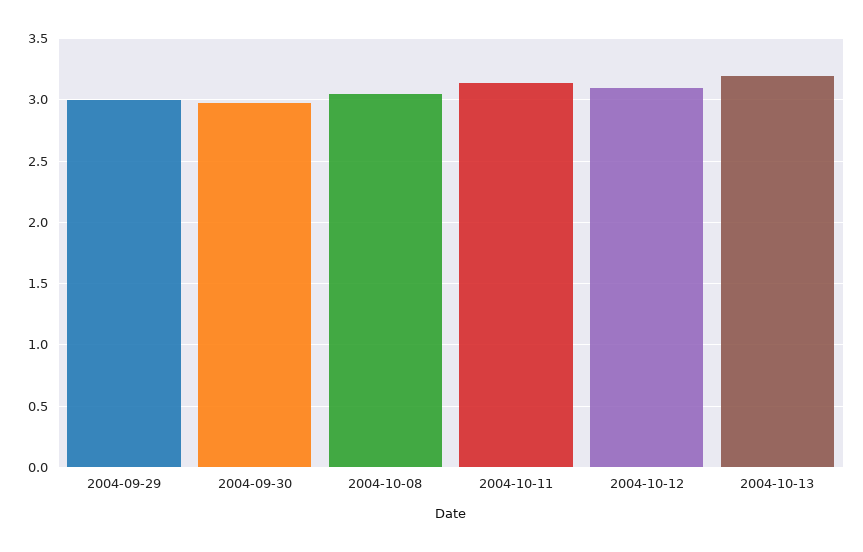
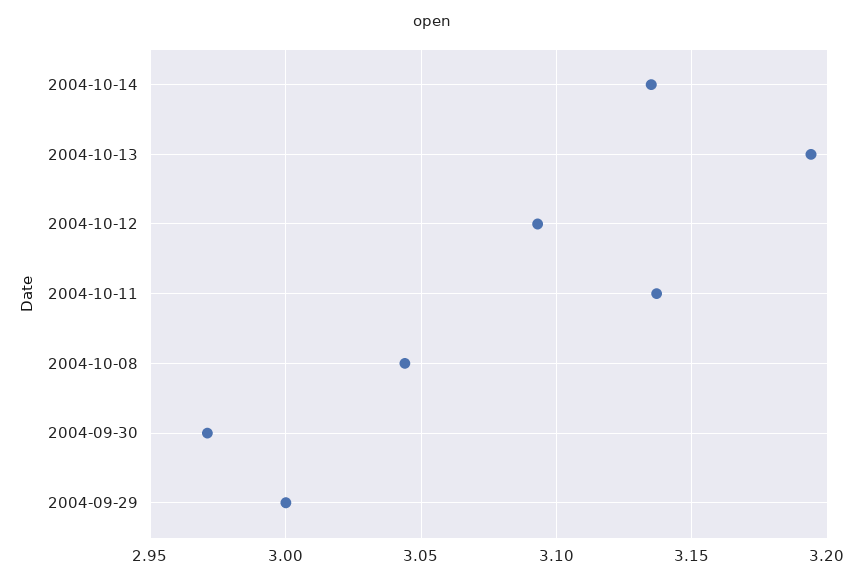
2004-10-14: none -> 3.135

